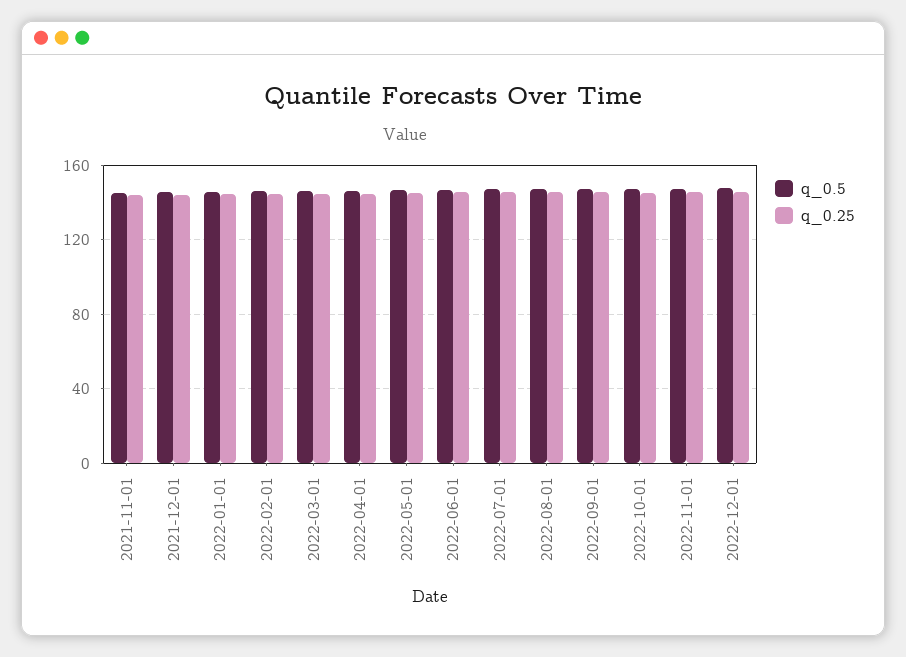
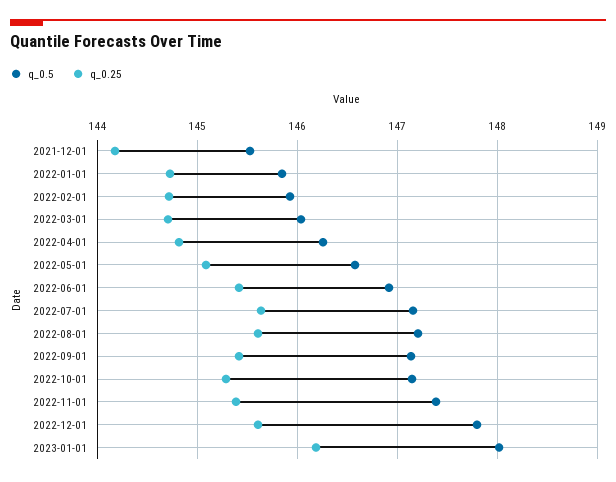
q_0.5, 2021-11-01: 145 -> none
q_0.25, 2021-11-01: 145 -> none
q_0.5, 2023-01-01: none -> 148
q_0.25, 2023-01-01: none -> 146.2

